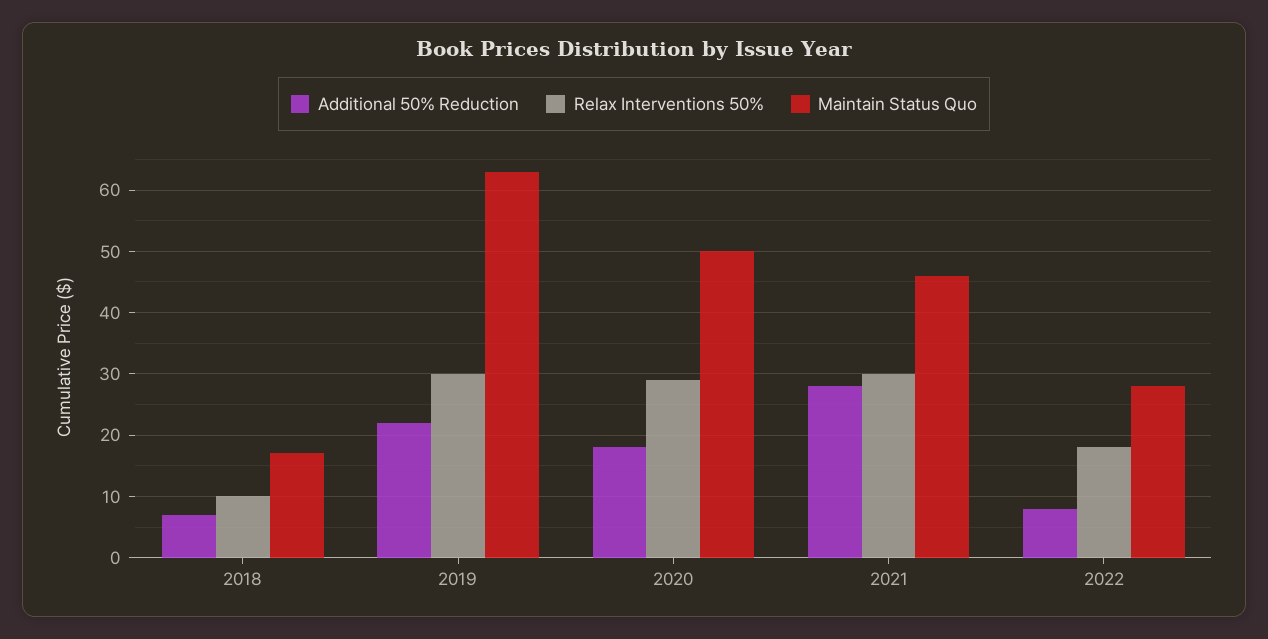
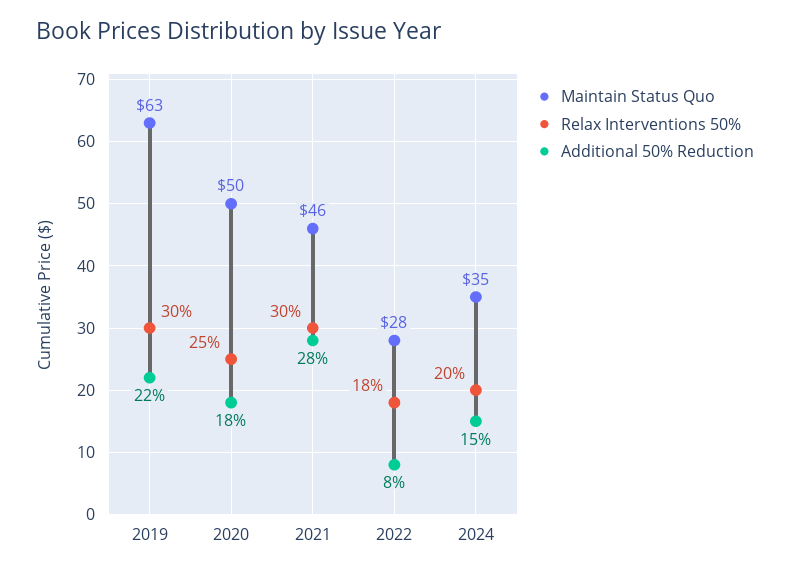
Additional 50% Reduction, 2018: 7 -> none
Relax Interventions 50%, 2018: 10 -> none
Maintain Status Quo, 2018: 17 -> none
Relax Interventions 50%, 2020: 29 -> 25
Maintain Status Quo, 2024: none -> 35
Relax Interventions 50%, 2024: none -> 20
Additional 50% Reduction, 2024: none -> 15

